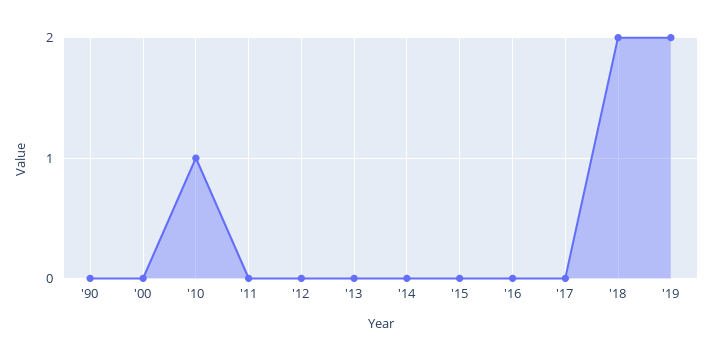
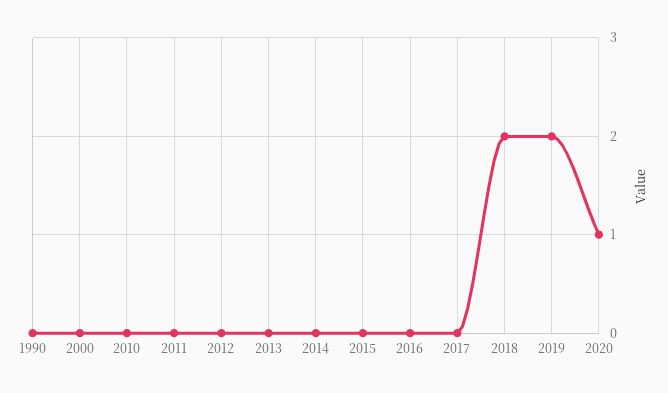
'10: 1 -> 0
2020: none -> 1

